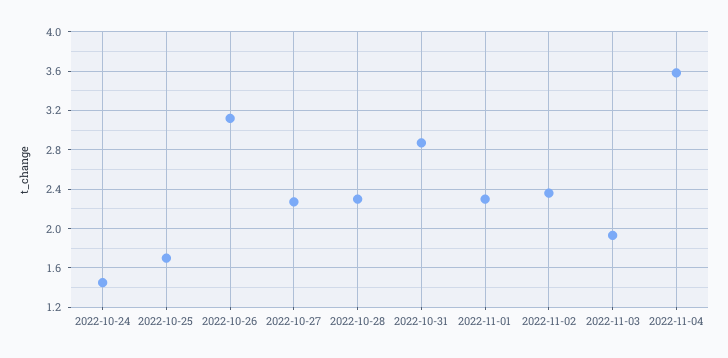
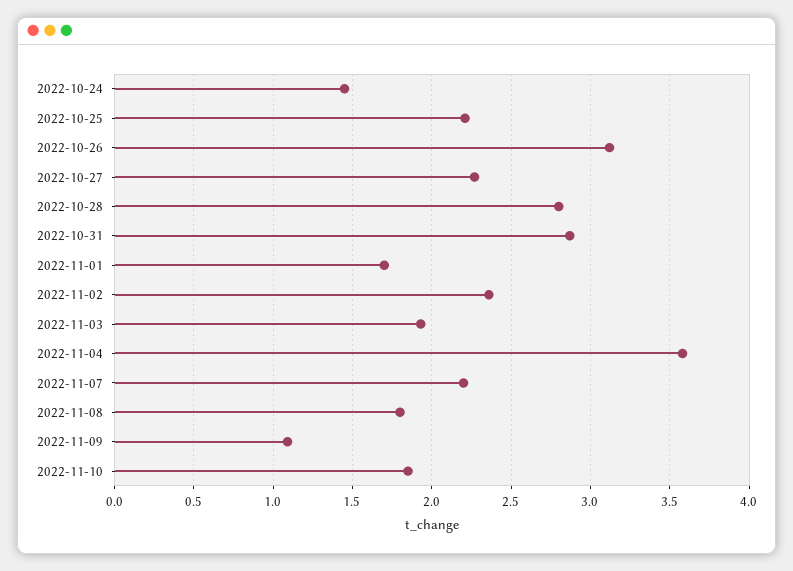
2022-10-25: 1.7 -> 2.2
2022-10-28: 2.3 -> 2.8
2022-11-01: 2.3 -> 1.7
2022-11-07: none -> 2.2
2022-11-08: none -> 1.8
2022-11-09: none -> 1.1
2022-11-10: none -> 1.85

